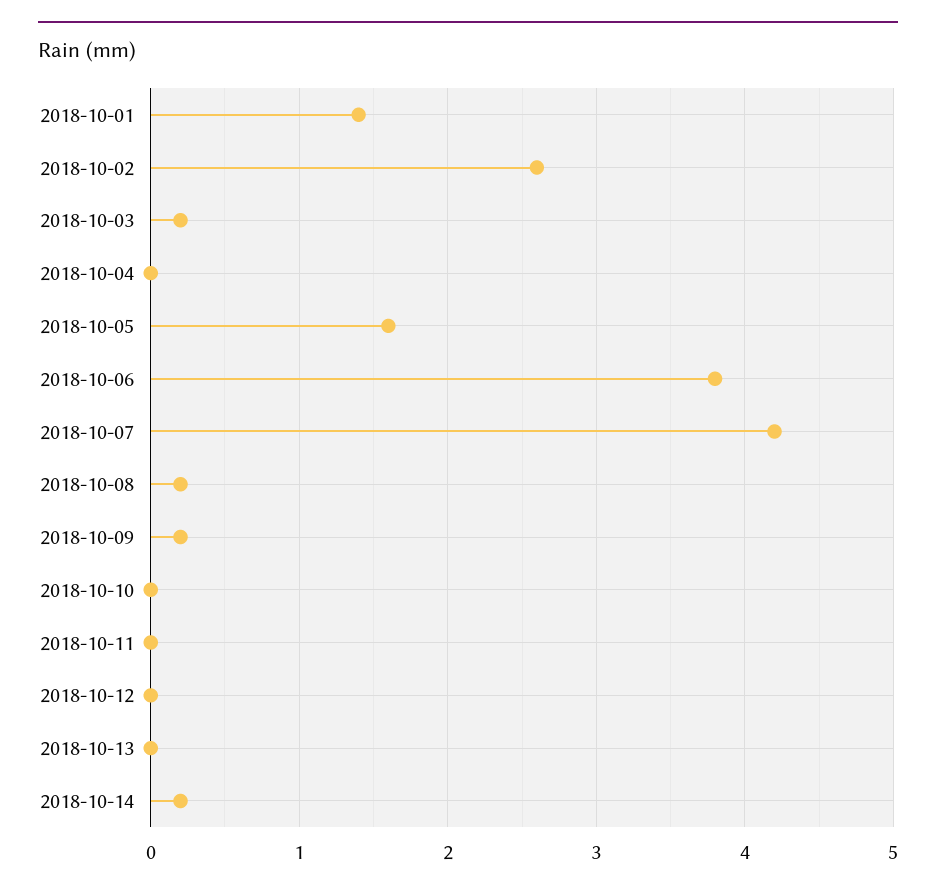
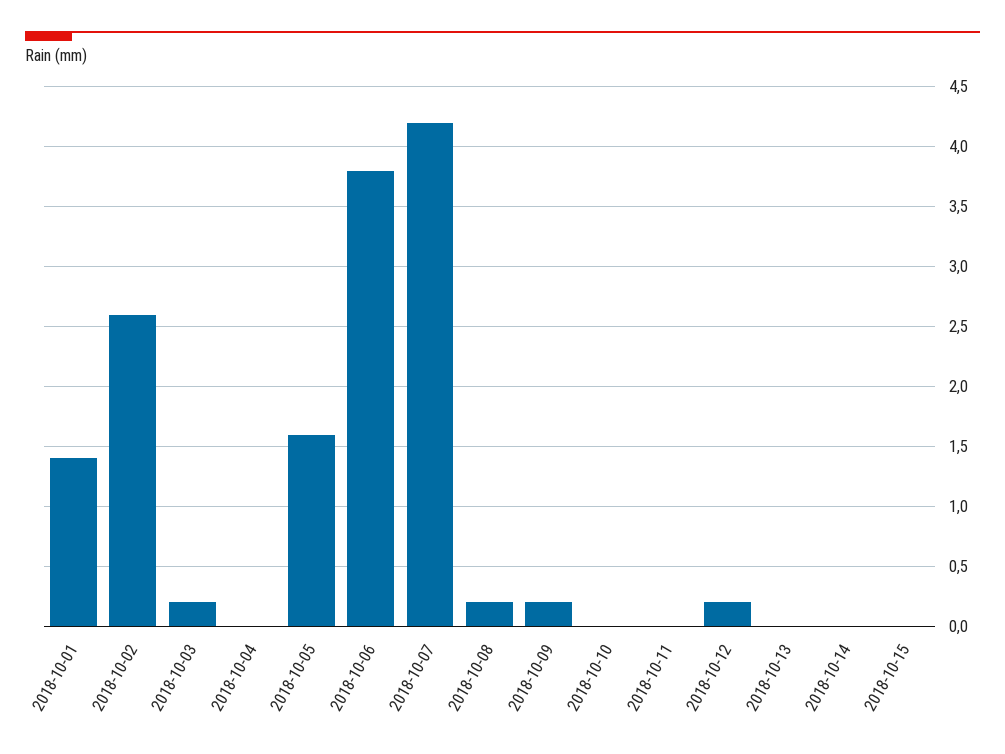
2018-10-12: 0 -> 0.2
2018-10-14: 0.2 -> 0
2018-10-15: none -> 0

